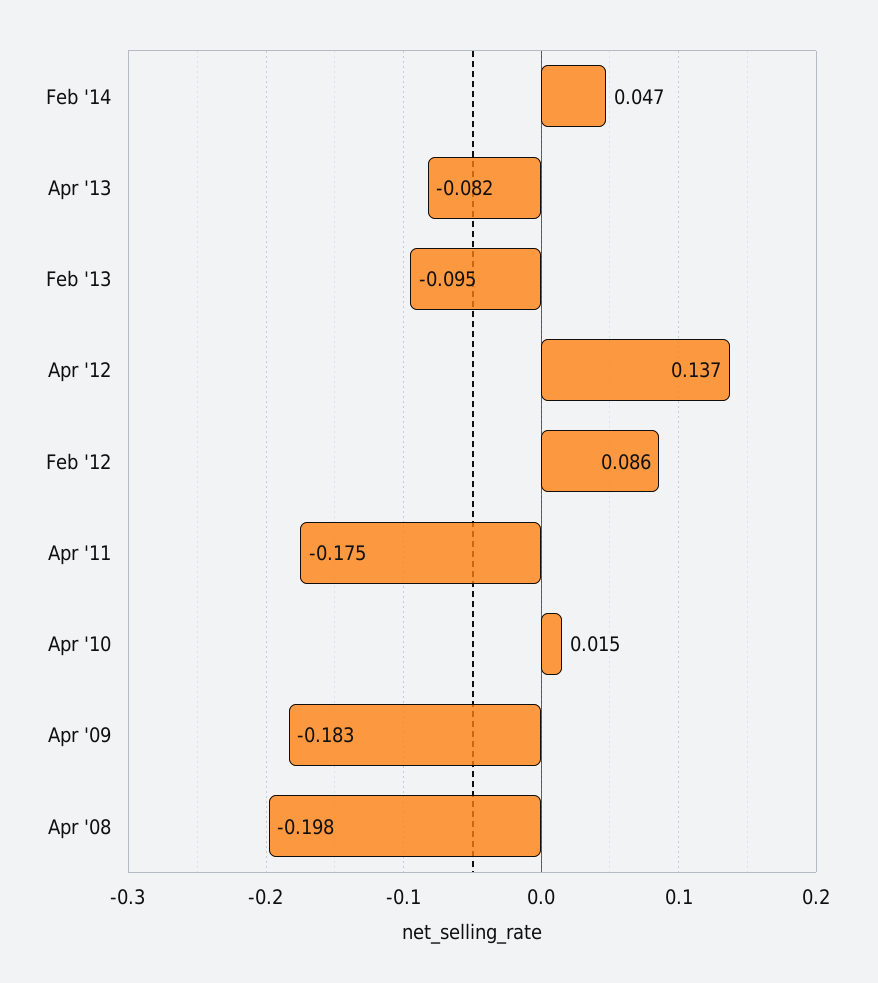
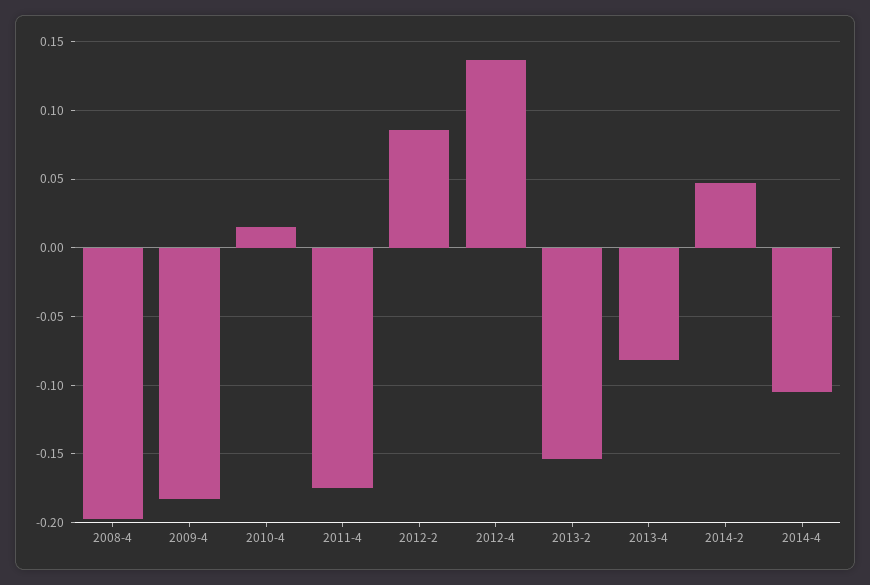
Feb '13: -0.095 -> -0.155
2014-4: none -> -0.105

